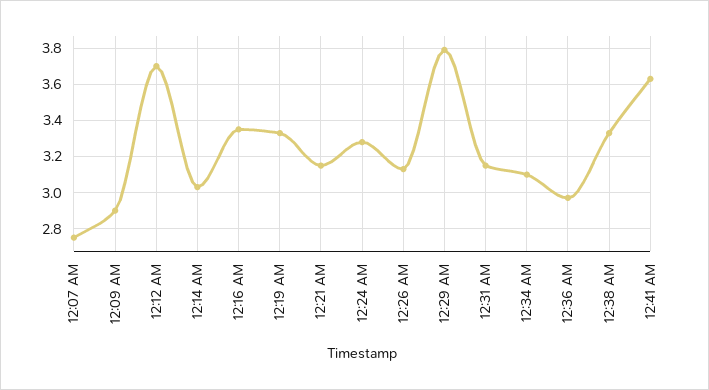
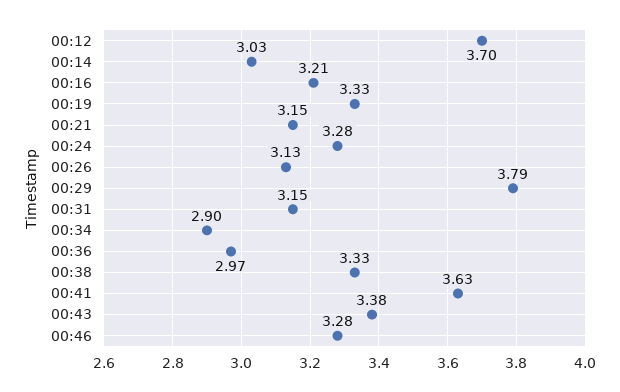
12:07 AM: 2.75 -> none
12:09 AM: 2.9 -> none
12:16 AM: 3.35 -> 3.21
12:34 AM: 3.1 -> 2.9
00:43: none -> 3.38
00:46: none -> 3.28

